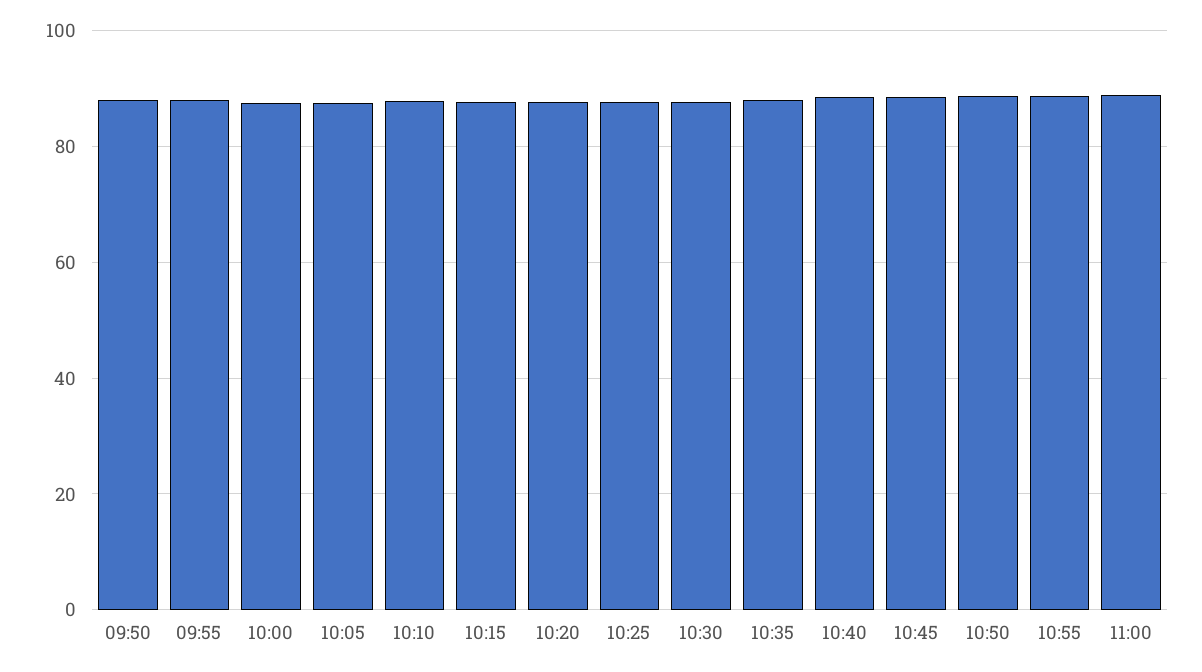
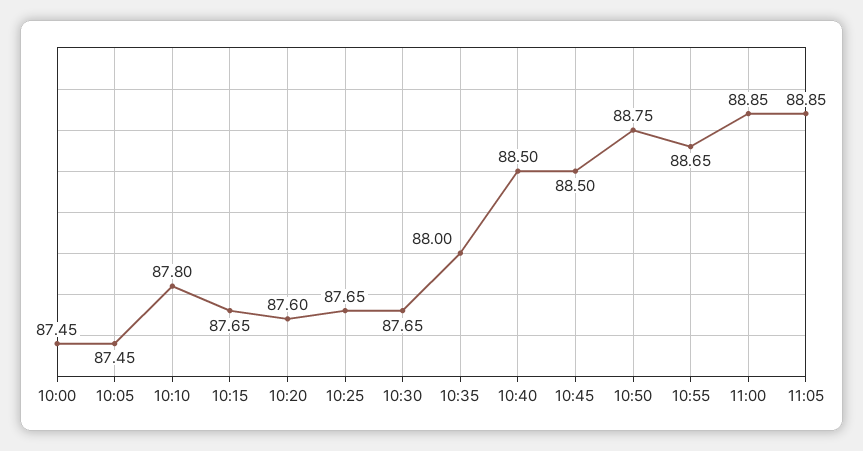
09:50: 88 -> none
09:55: 88 -> none
11:05: none -> 88.85

